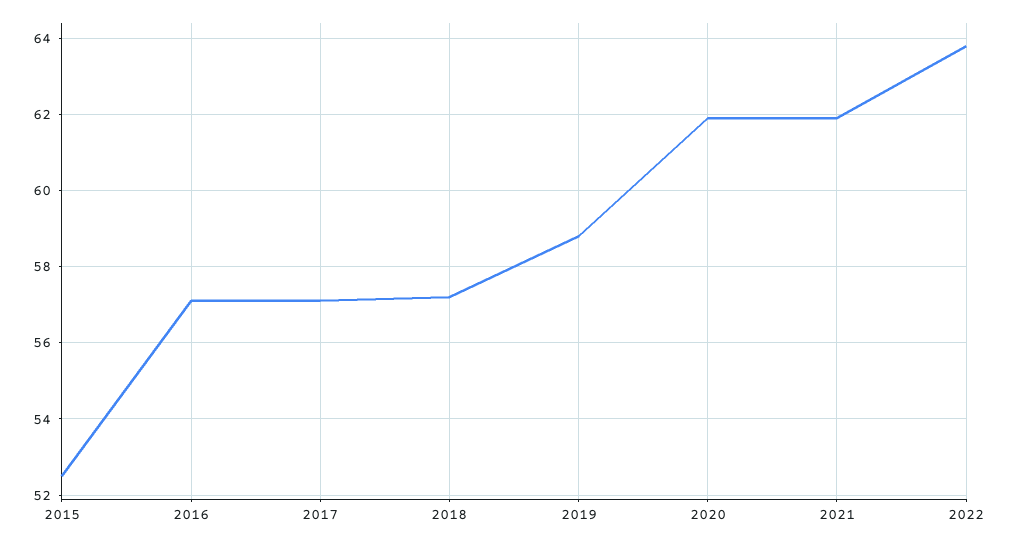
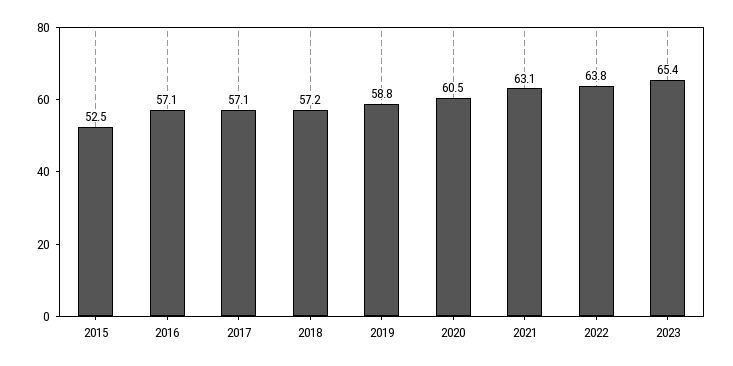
2020: 62 -> 60.5
2021: 62 -> 63.1
2023: none -> 65.4

